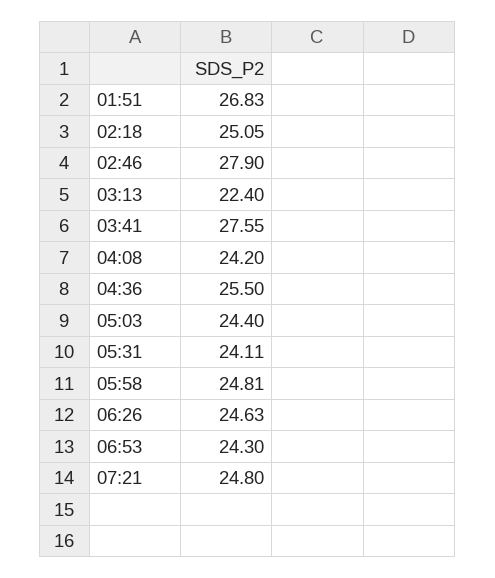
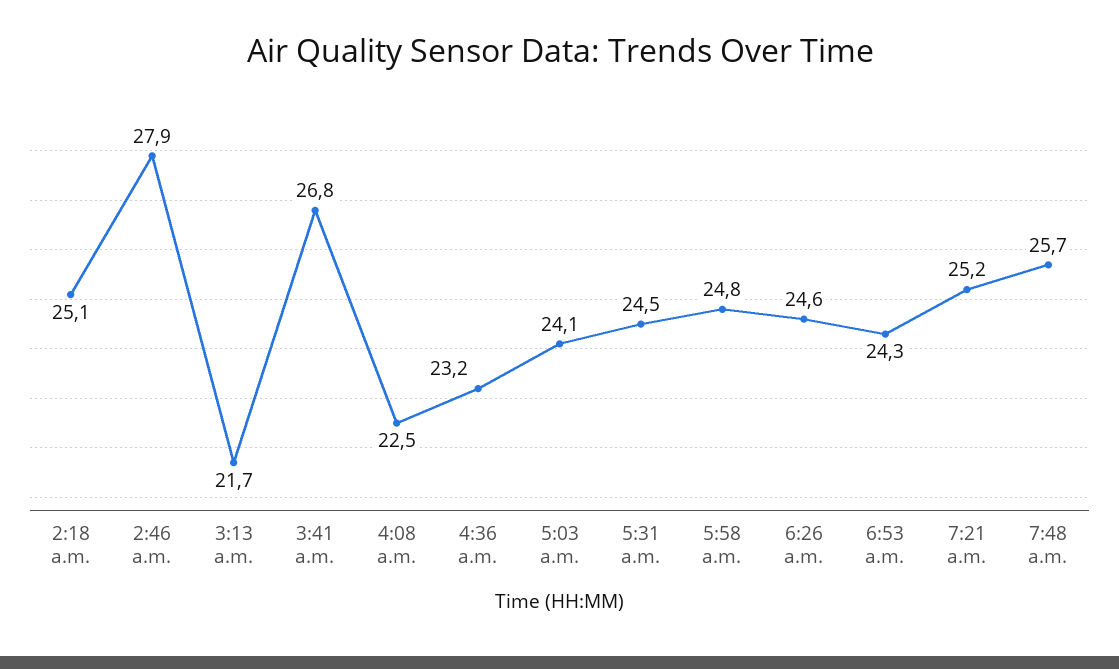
01:51: 26.83 -> none
03:13: 22.4 -> 21.7
03:41: 27.55 -> 26.8
04:08: 24.2 -> 22.5
04:36: 25.5 -> 23.2
05:03: 24.4 -> 24.1
05:31: 24.11 -> 24.5
07:21: 24.8 -> 25.2
7:48 a.m.: none -> 25.7

